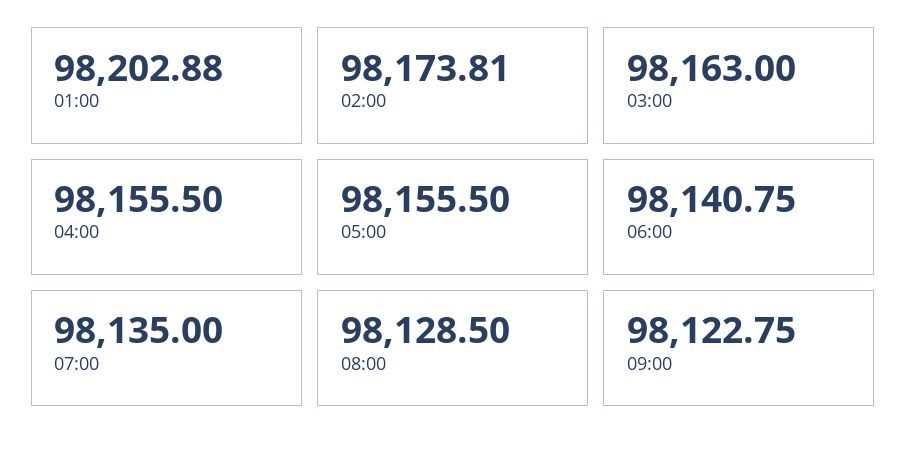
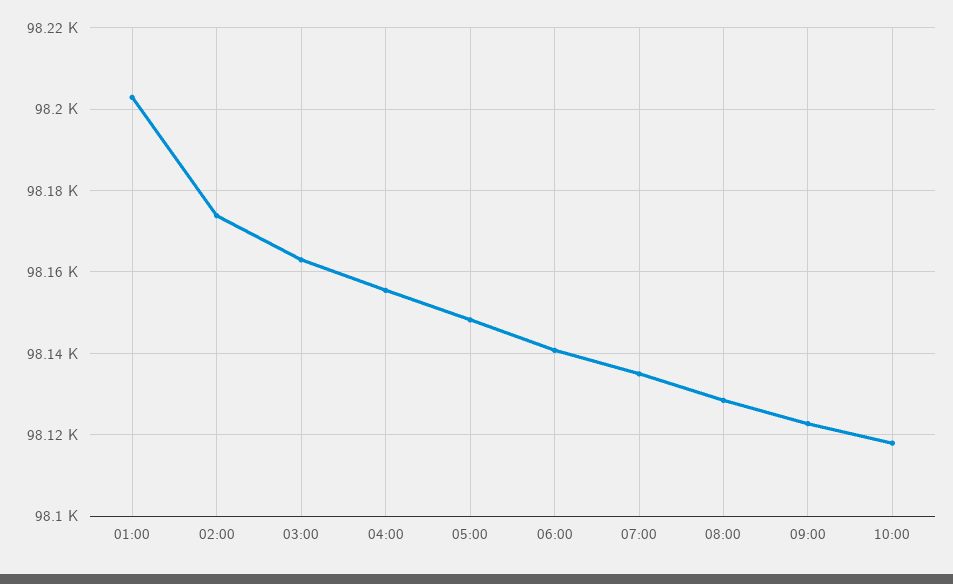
05:00: 98155.5 -> 98148
10:00: none -> 98118

